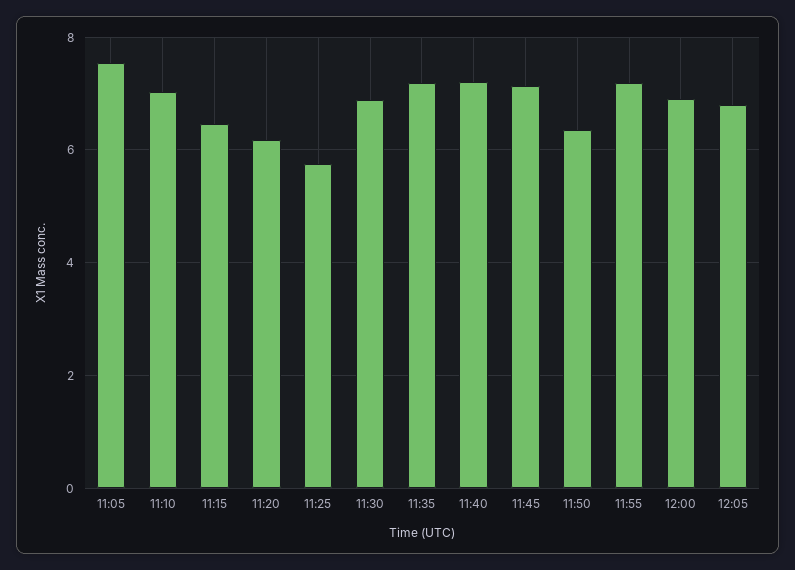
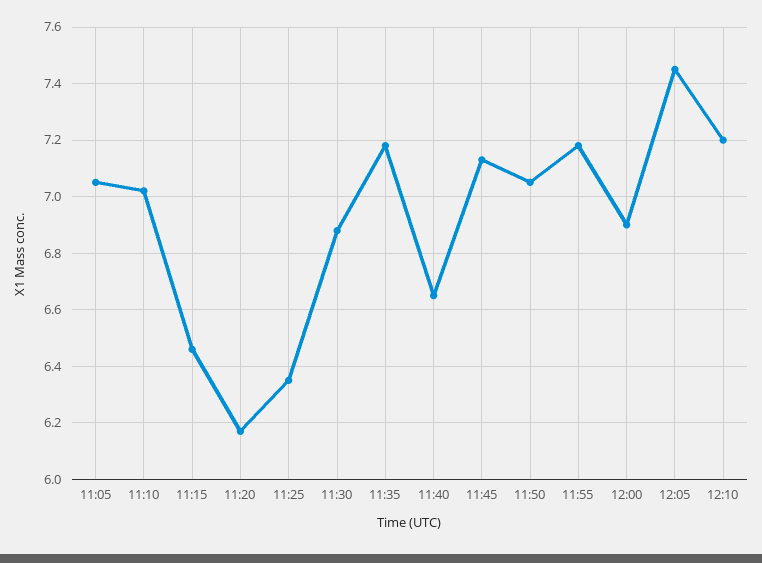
11:05: 7.6 -> 7.05
11:25: 5.8 -> 6.35
11:40: 7.2 -> 6.65
11:50: 6.4 -> 7.05
12:05: 6.8 -> 7.45
12:10: none -> 7.2

